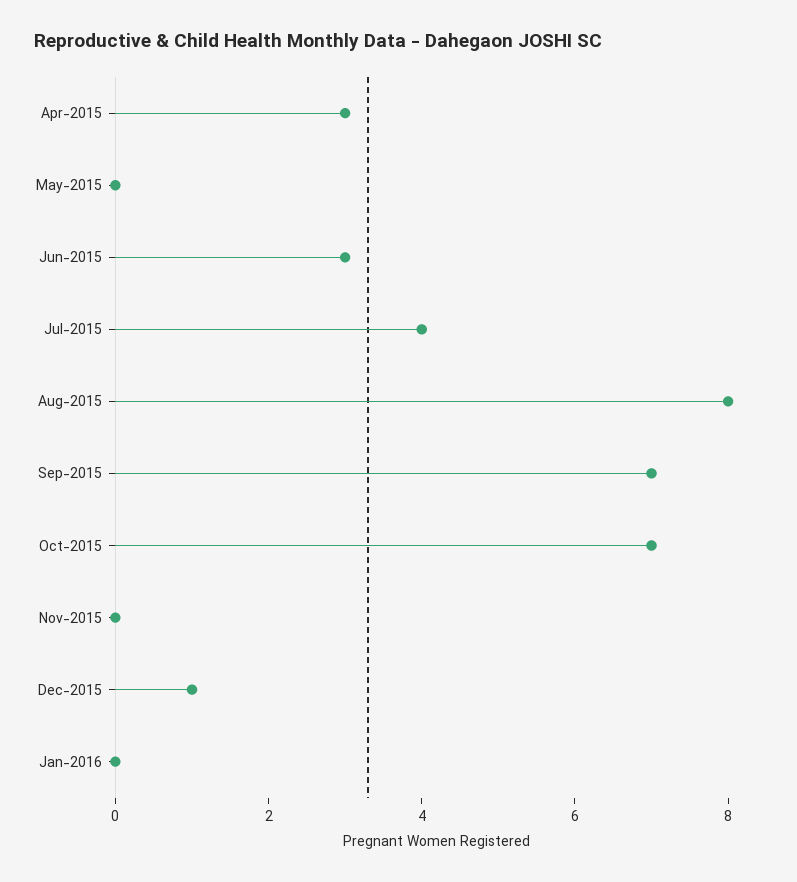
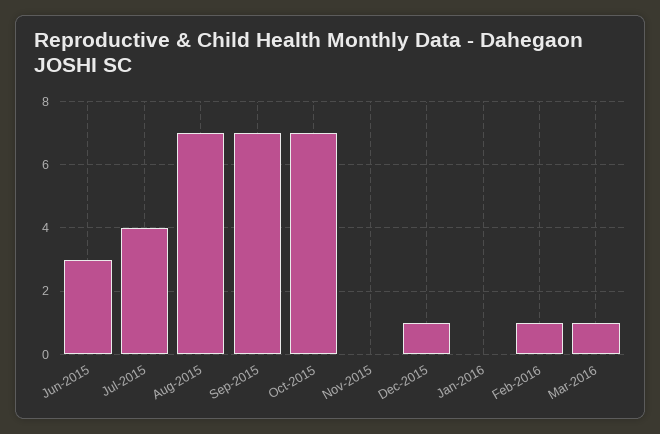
Apr-2015: 3 -> none
May-2015: 0 -> none
Aug-2015: 8 -> 7
Feb-2016: none -> 1
Mar-2016: none -> 1

